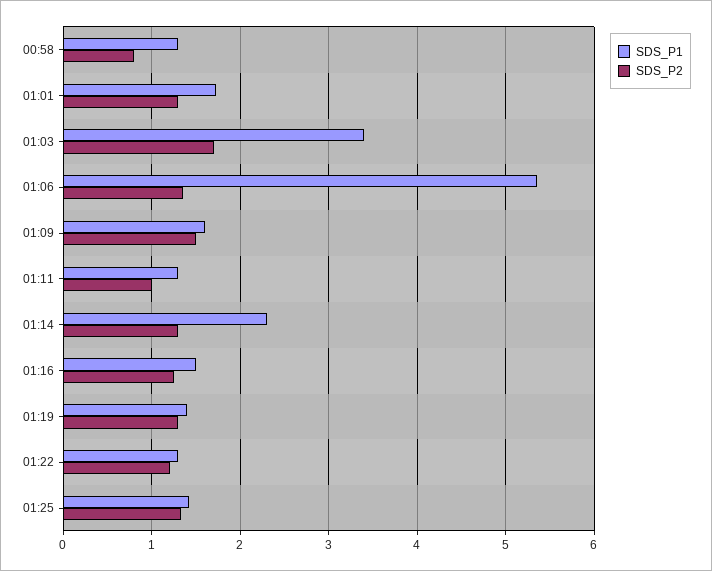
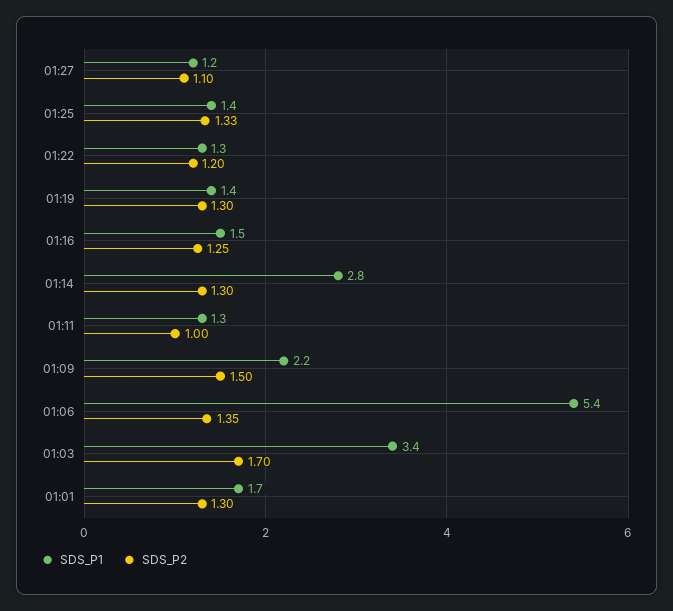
SDS_P1, 00:58: 1.3 -> none
SDS_P2, 00:58: 0.8 -> none
SDS_P1, 01:09: 1.6 -> 2.2
SDS_P1, 01:14: 2.3 -> 2.8
SDS_P1, 01:27: none -> 1.2
SDS_P2, 01:27: none -> 1.1

